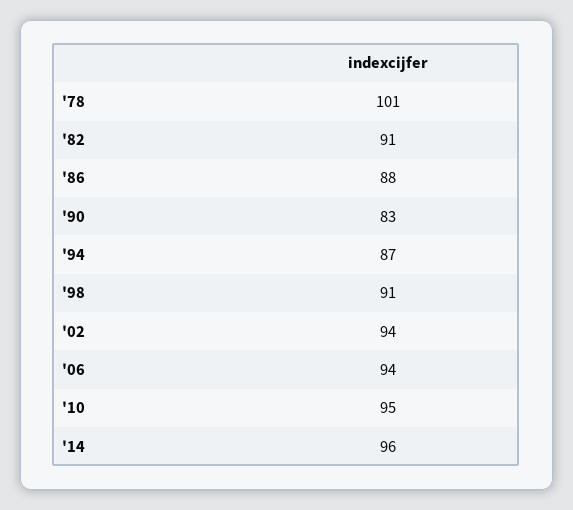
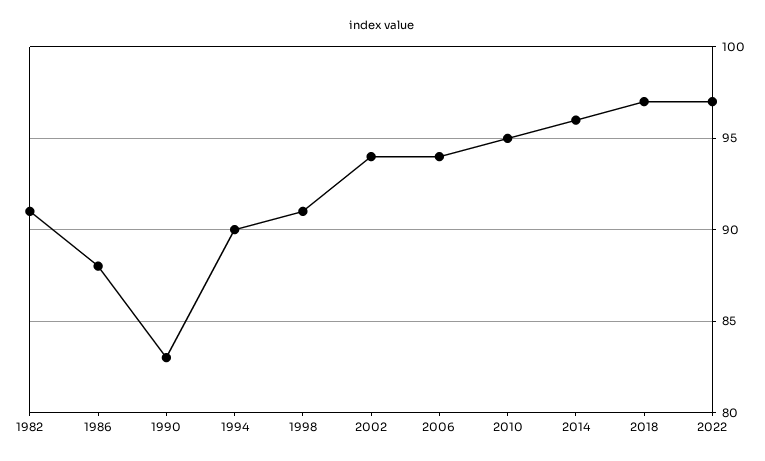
'78: 101 -> none
'94: 87 -> 90
2018: none -> 97
2022: none -> 97

